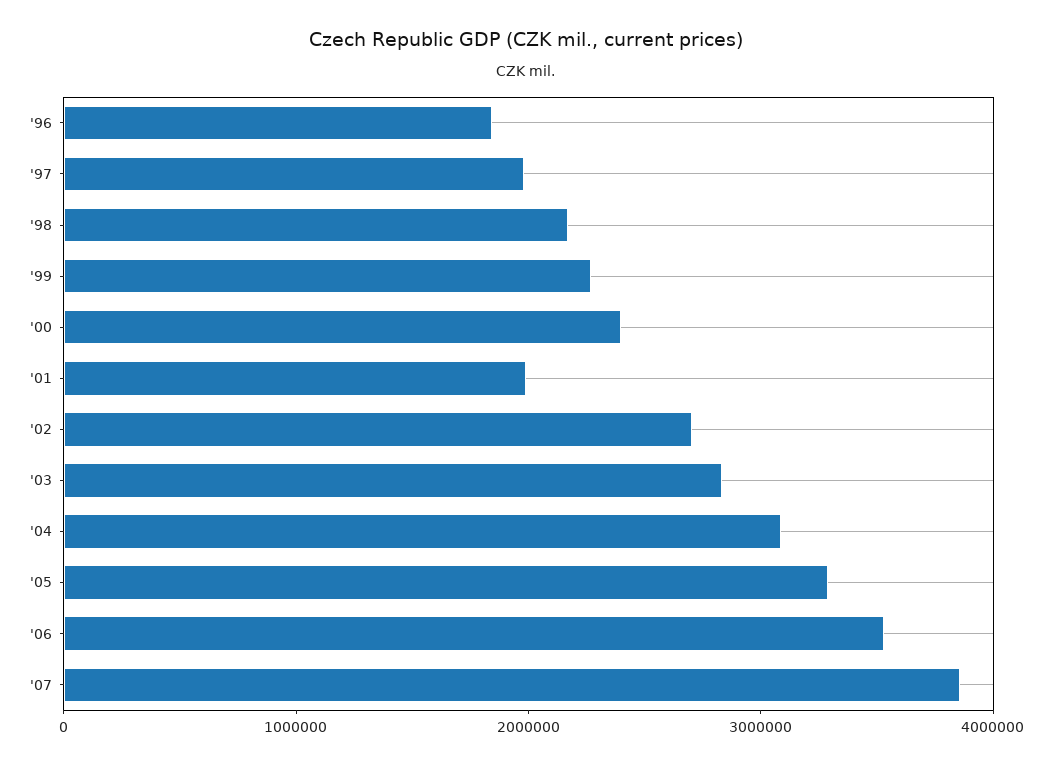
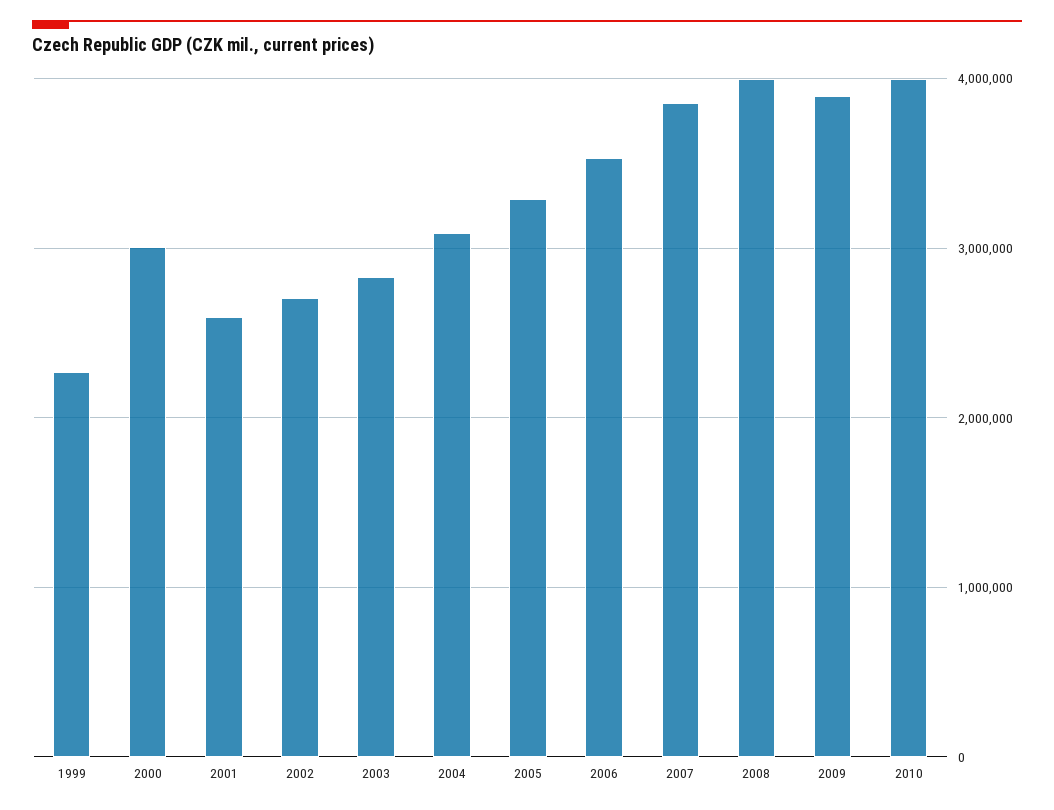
'96: 1800000 -> none
'97: 2000000 -> none
'98: 2200000 -> none
'00: 2400000 -> 3000000
'01: 2000000 -> 2600000
2008: none -> 4000000
2009: none -> 3900000
2010: none -> 4000000

